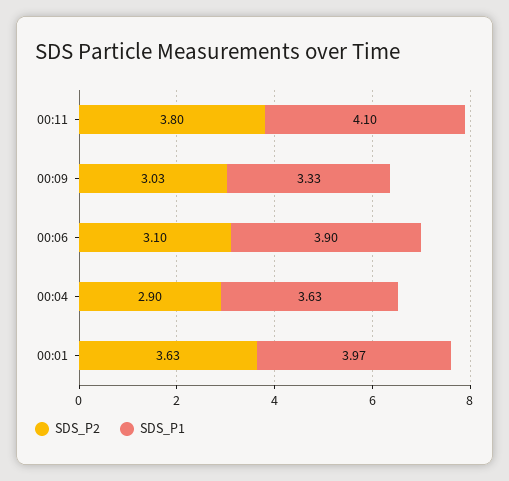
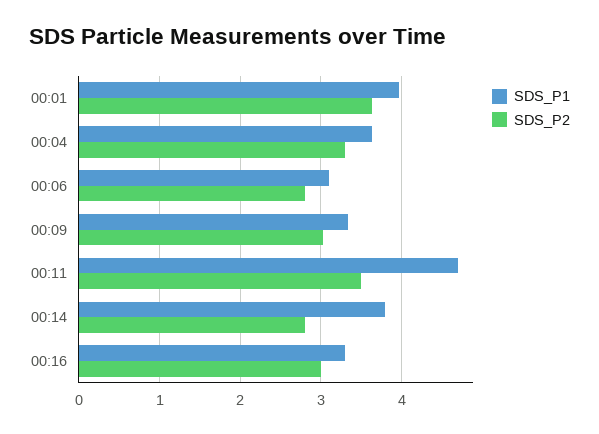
SDS_P2, 00:11: 3.8 -> 3.5
SDS_P1, 00:11: 4.1 -> 4.7
SDS_P2, 00:06: 3.1 -> 2.8
SDS_P1, 00:06: 3.9 -> 3.1
SDS_P2, 00:04: 2.9 -> 3.3
SDS_P1, 00:14: none -> 3.8
SDS_P2, 00:14: none -> 2.8
SDS_P1, 00:16: none -> 3.3
SDS_P2, 00:16: none -> 3

